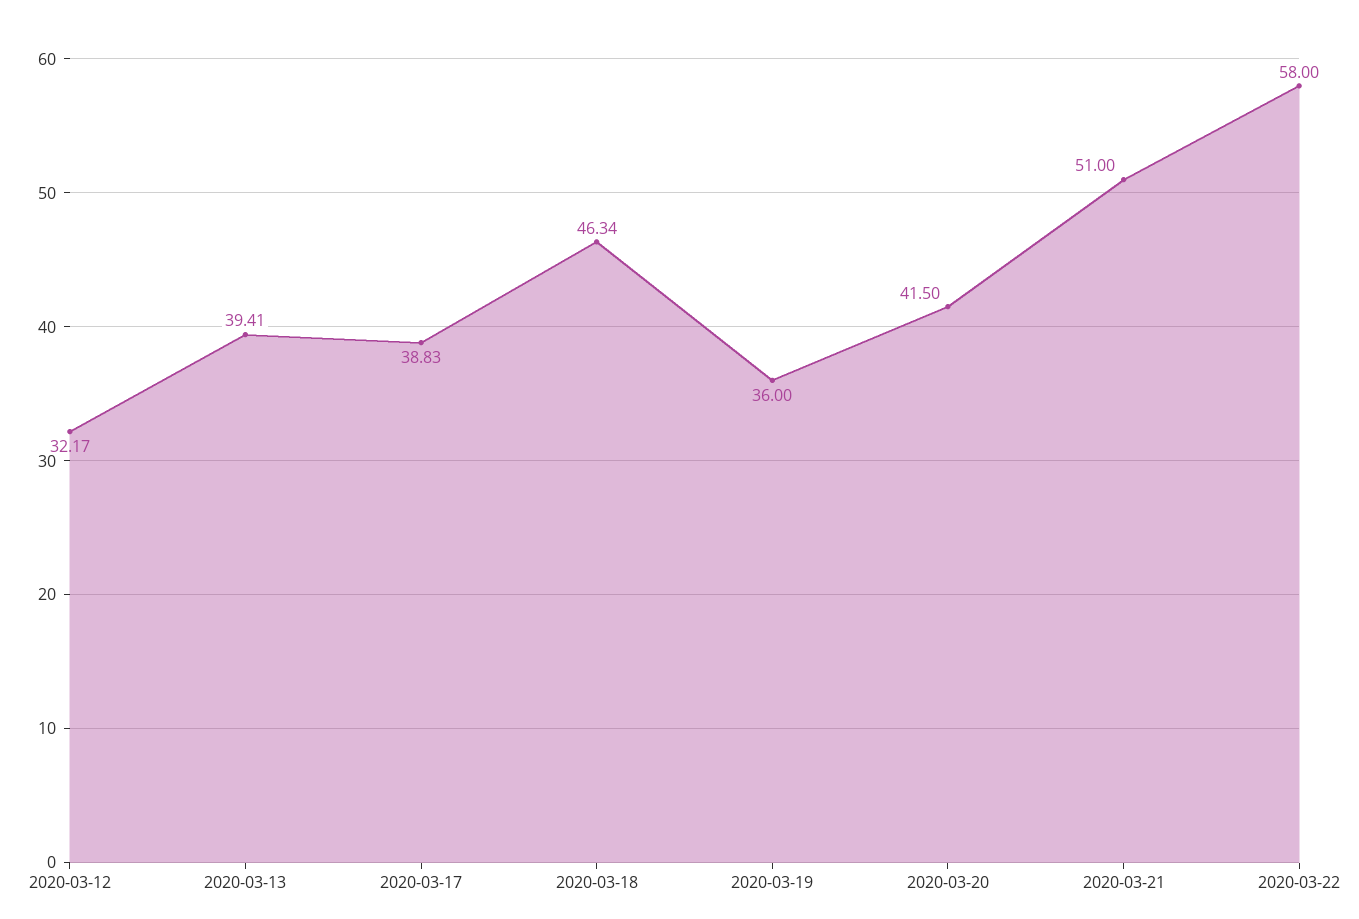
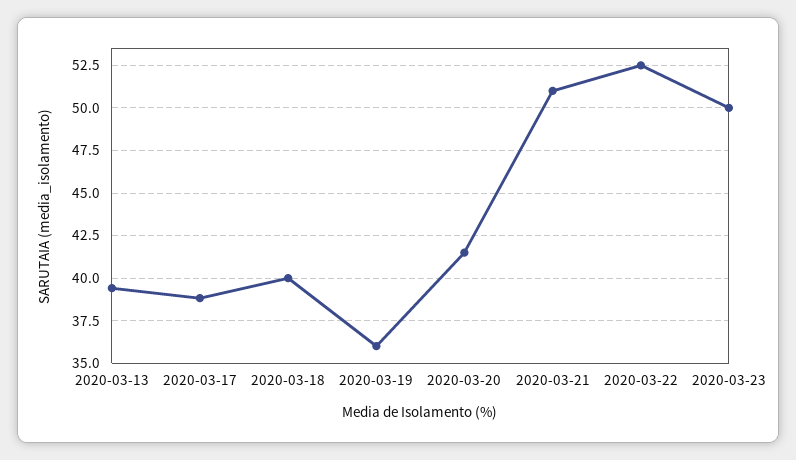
2020-03-12: 32.17 -> none
2020-03-18: 46.34 -> 40
2020-03-22: 58 -> 52.5
2020-03-23: none -> 50

